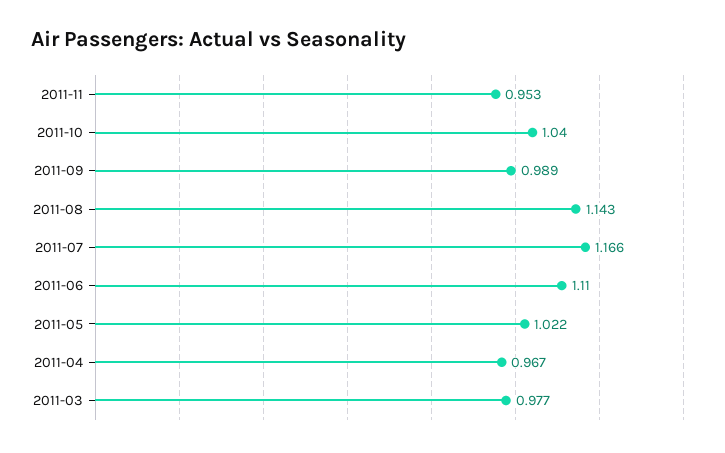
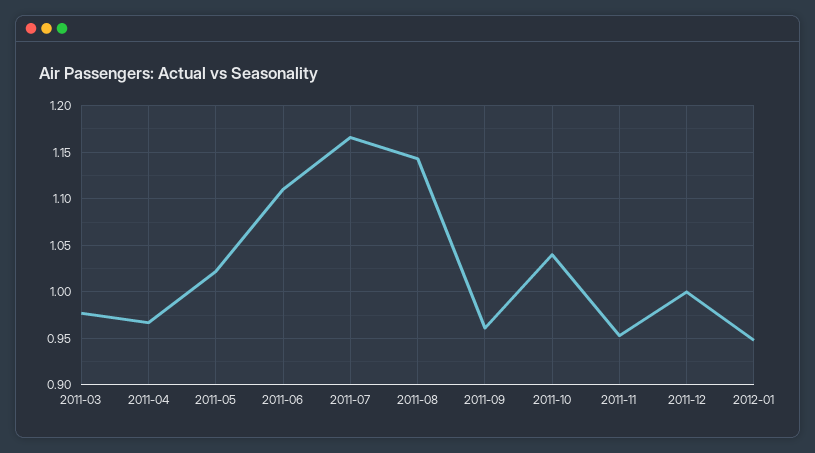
2011-09: 0.989 -> 0.96
2011-12: none -> 1
2012-01: none -> 0.95

